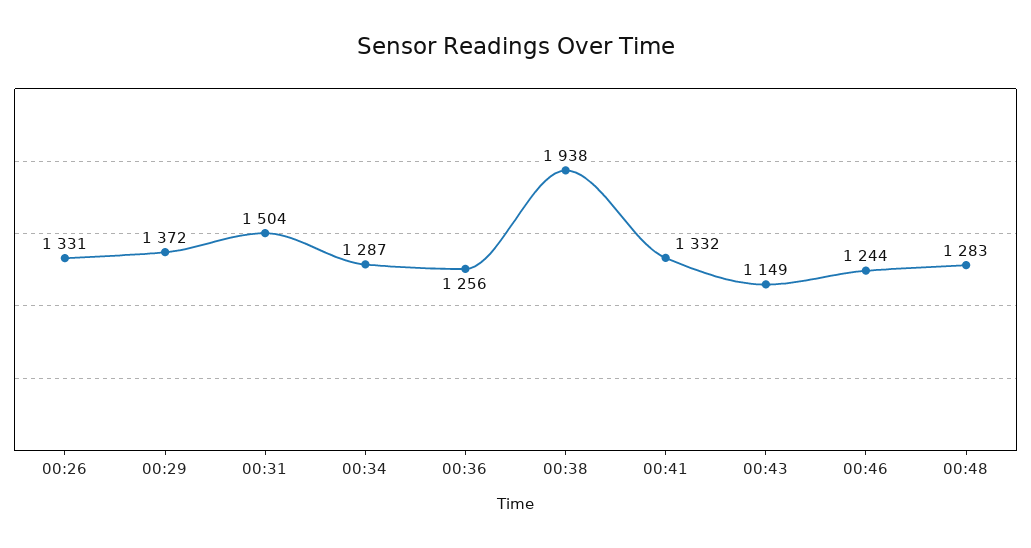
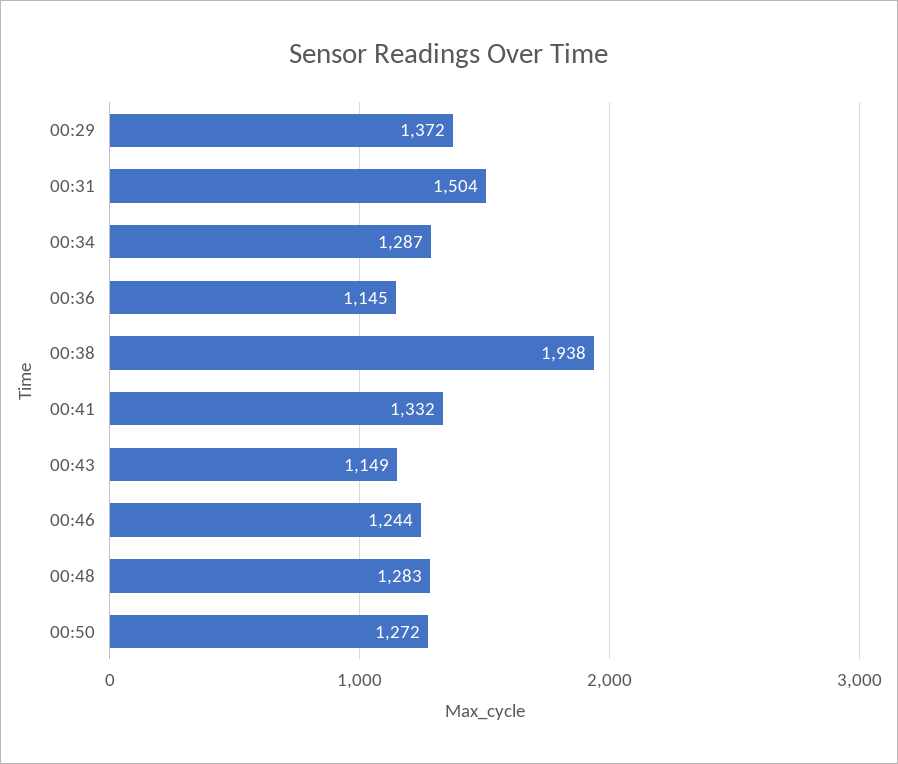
00:26: 1331 -> none
00:36: 1256 -> 1145
00:50: none -> 1272

